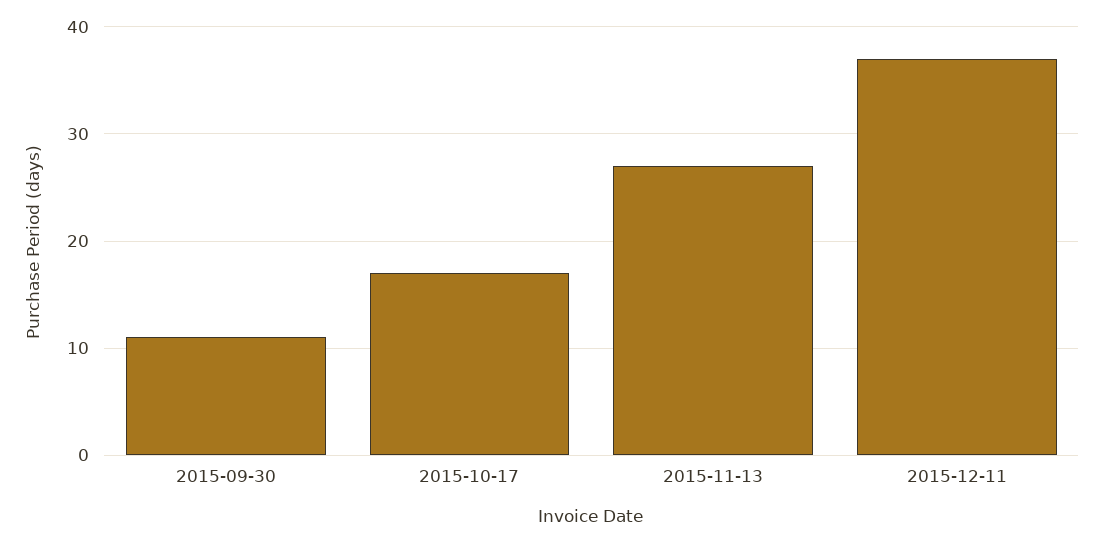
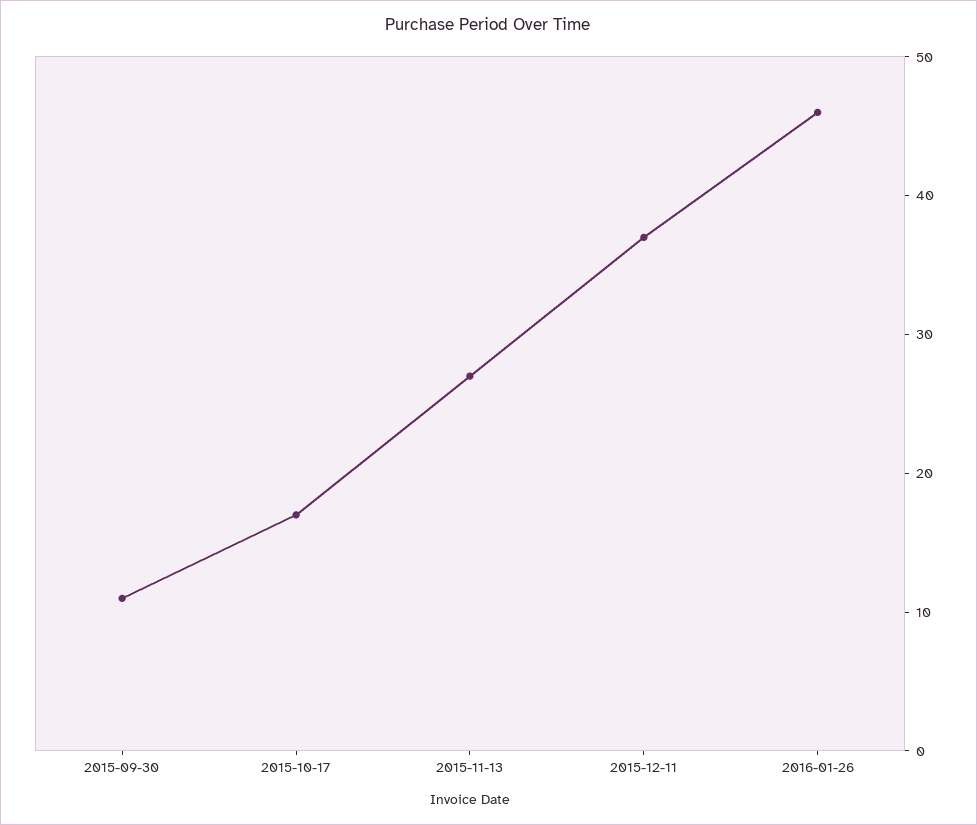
2016-01-26: none -> 46

